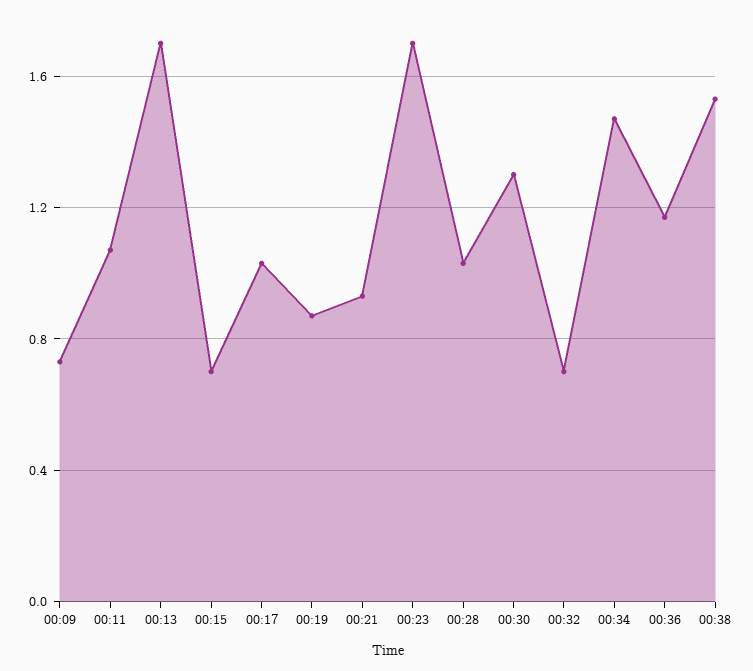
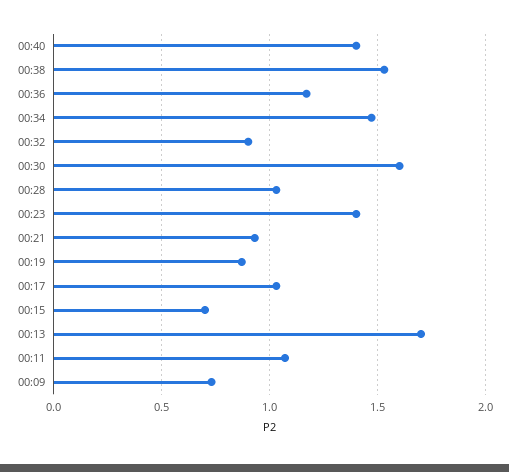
00:23: 1.7 -> 1.4
00:30: 1.3 -> 1.6
00:32: 0.7 -> 0.9
00:40: none -> 1.4

